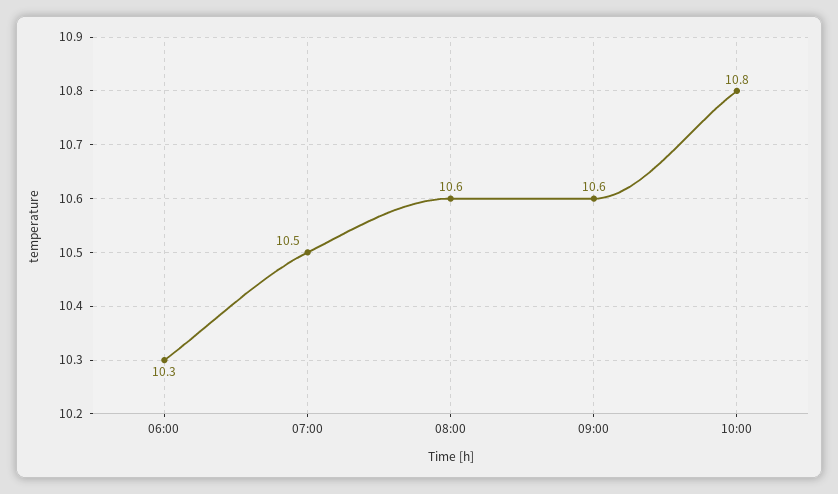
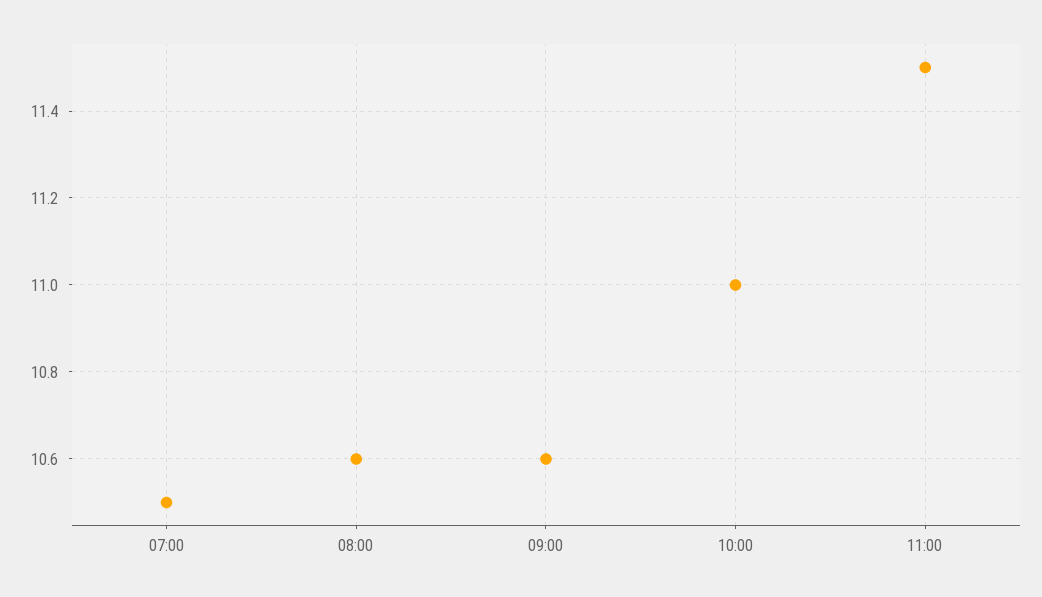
06:00: 10.3 -> none
10:00: 10.8 -> 11
11:00: none -> 11.5

